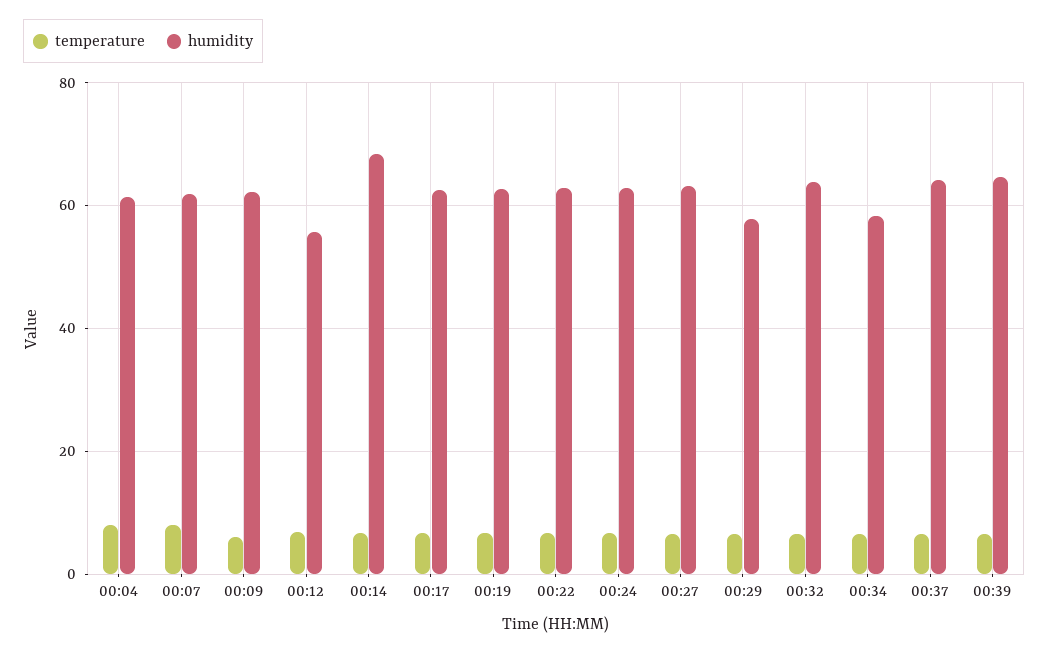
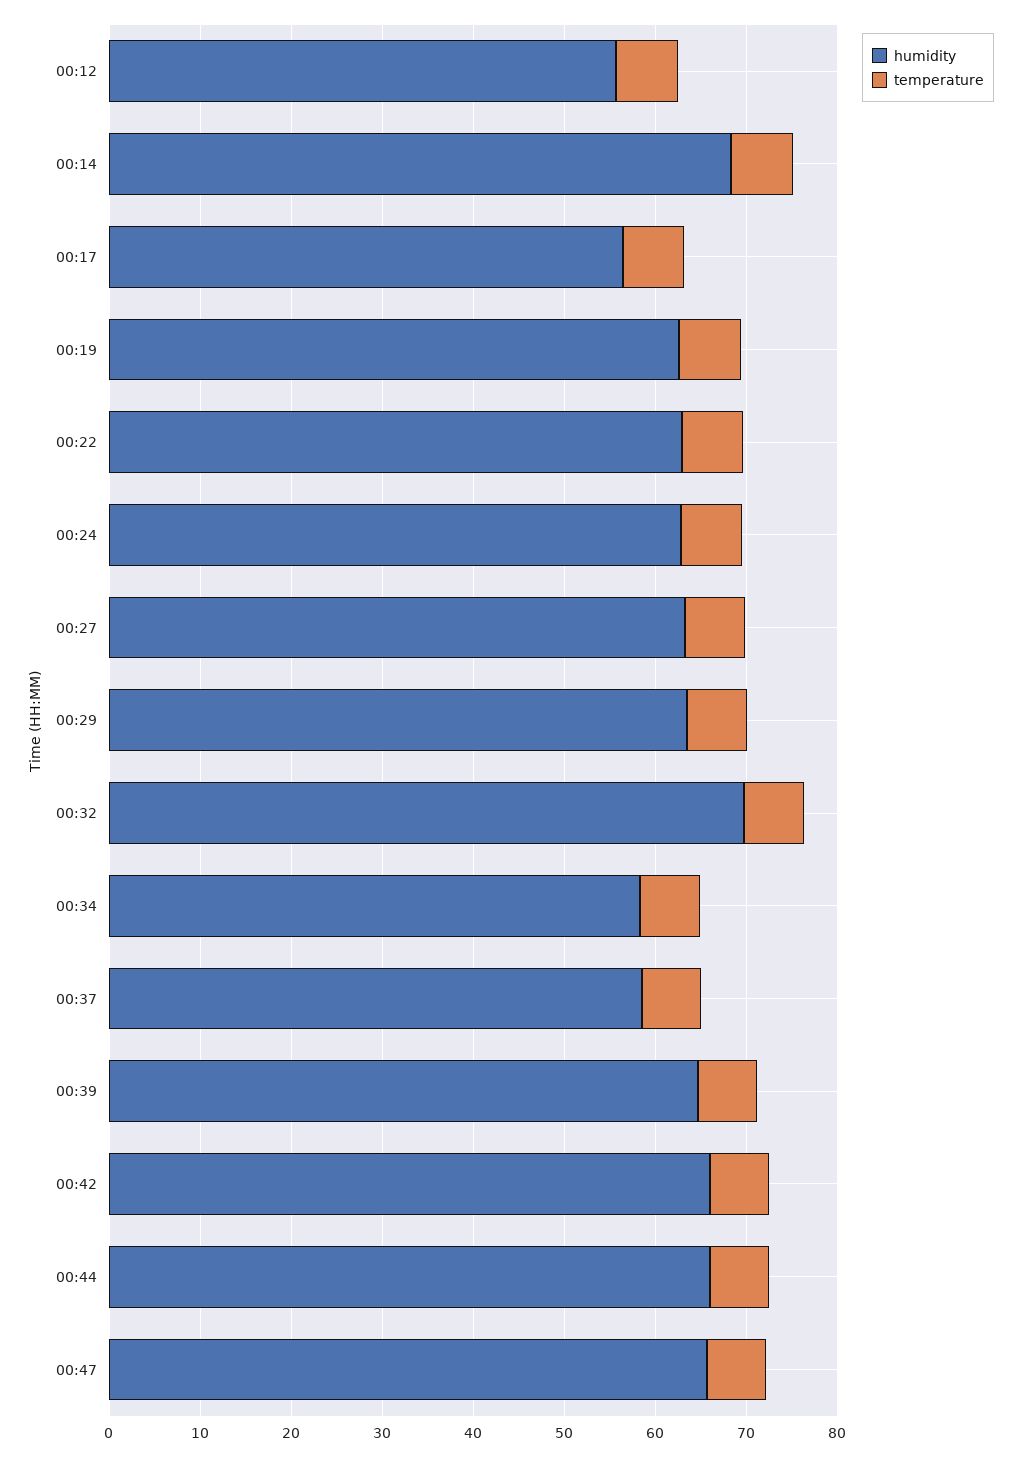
temperature, 00:04: 8 -> none
humidity, 00:04: 62 -> none
temperature, 00:07: 8 -> none
humidity, 00:07: 62 -> none
temperature, 00:09: 6 -> none
humidity, 00:09: 62 -> none
humidity, 00:17: 62 -> 56
humidity, 00:29: 58 -> 64
humidity, 00:32: 64 -> 70
humidity, 00:37: 64 -> 58
humidity, 00:42: none -> 66
temperature, 00:42: none -> 6
humidity, 00:44: none -> 66
temperature, 00:44: none -> 6
humidity, 00:47: none -> 66
temperature, 00:47: none -> 6

